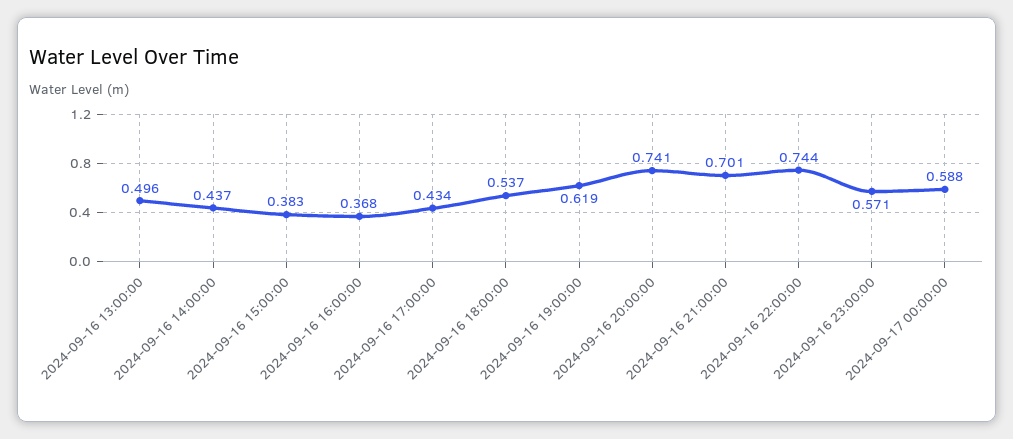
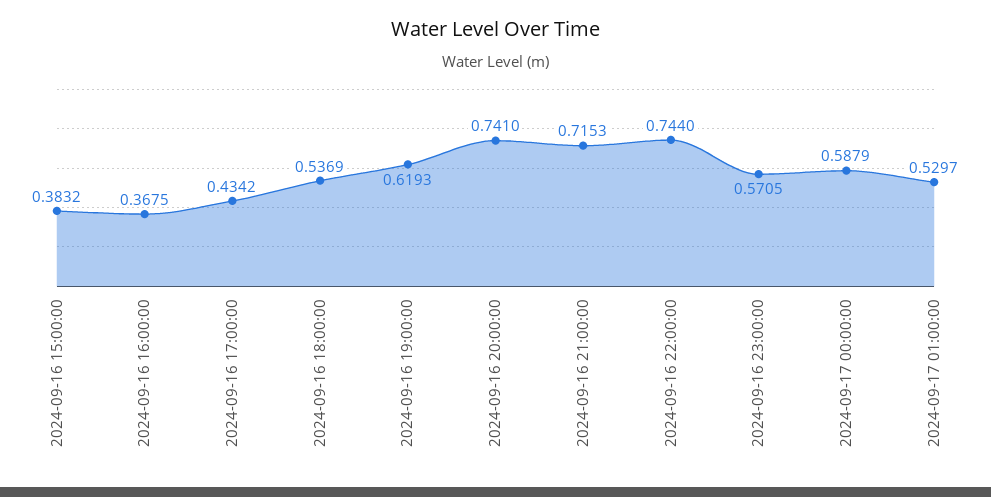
2024-09-16 13:00:00: 0.496 -> none
2024-09-16 14:00:00: 0.437 -> none
2024-09-16 21:00:00: 0.701 -> 0.7153
2024-09-17 01:00:00: none -> 0.5297

